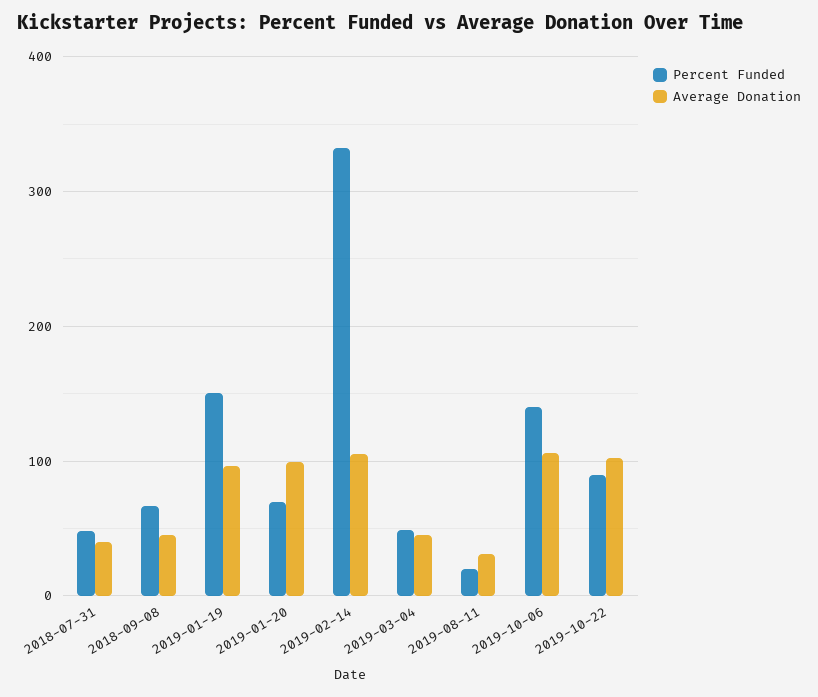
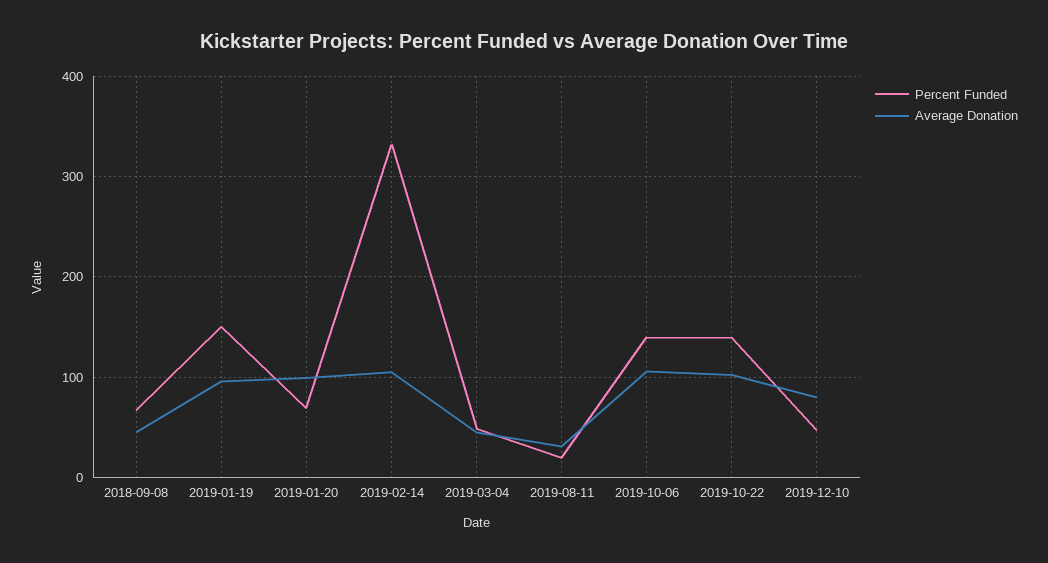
Percent Funded, 2018-07-31: 50 -> none
Average Donation, 2018-07-31: 40 -> none
Percent Funded, 2019-10-22: 90 -> 140
Percent Funded, 2019-12-10: none -> 50
Average Donation, 2019-12-10: none -> 80

